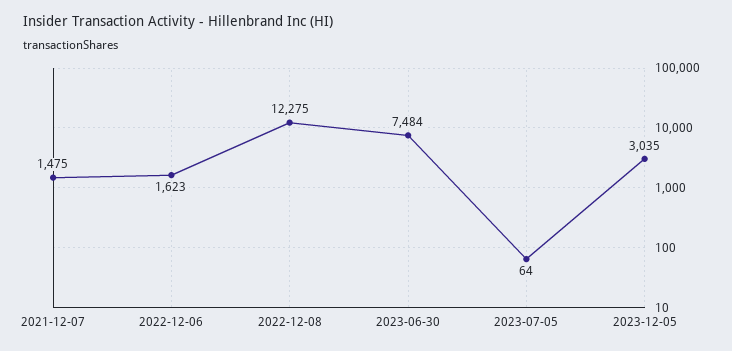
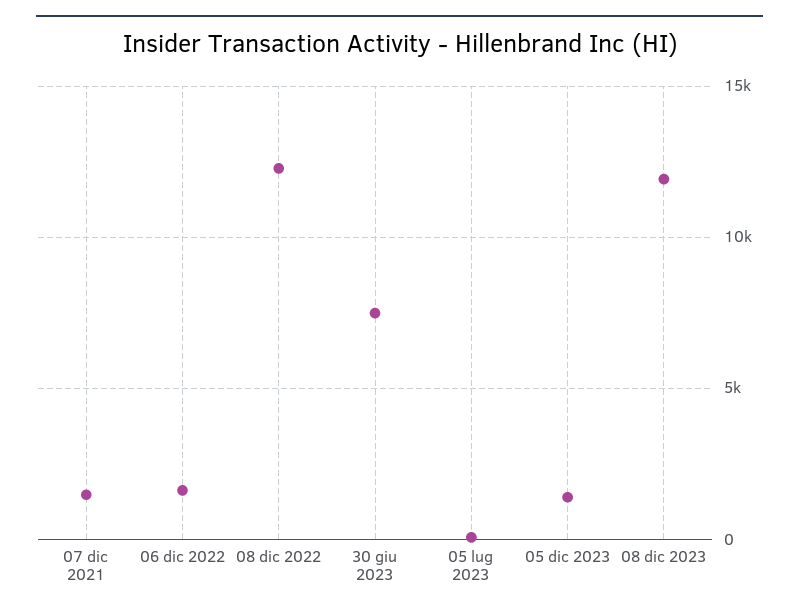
2023-12-05: 3035 -> 1500
08 dic 2023: none -> 12000

